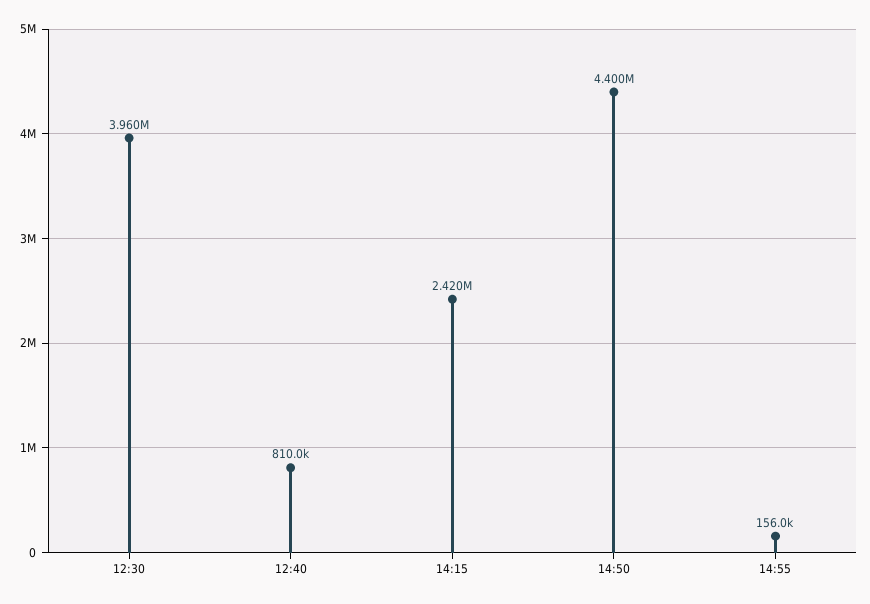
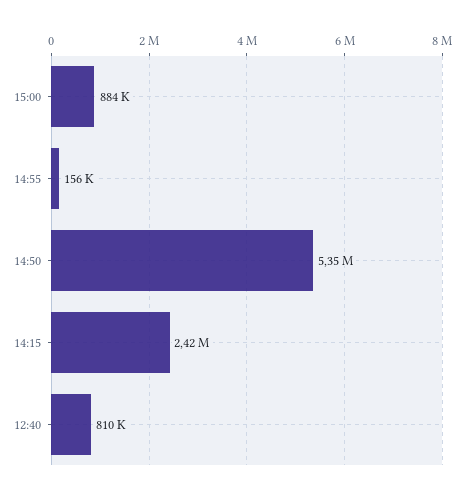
12:30: 3960000 -> none
14:50: 4400000 -> 5350000
15:00: none -> 884000

